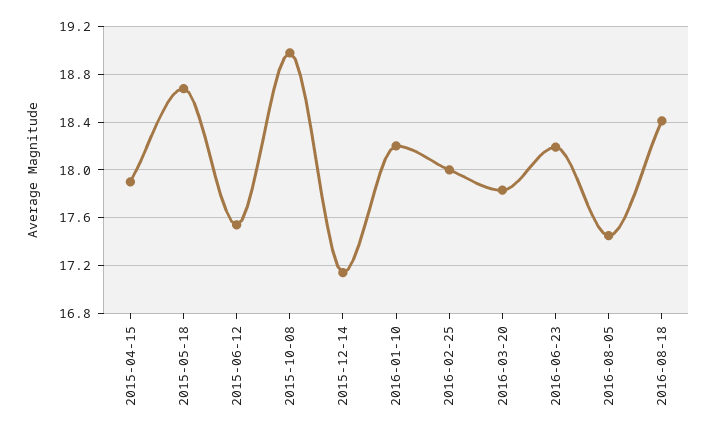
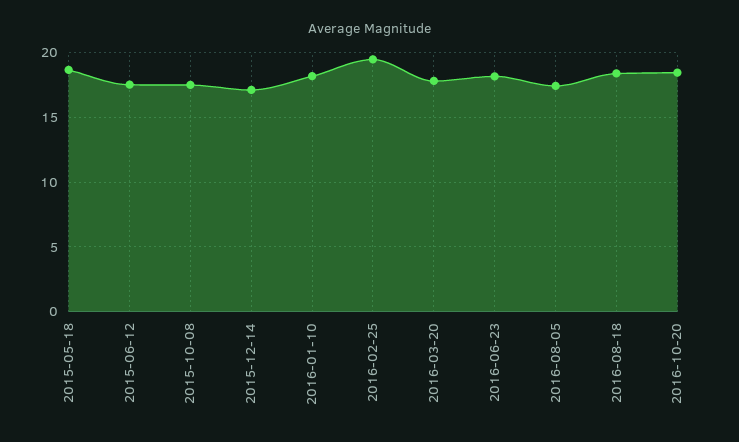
2015-04-15: 17.9 -> none
2015-10-08: 19 -> 17.5
2016-02-25: 18 -> 19.5
2016-10-20: none -> 18.5

